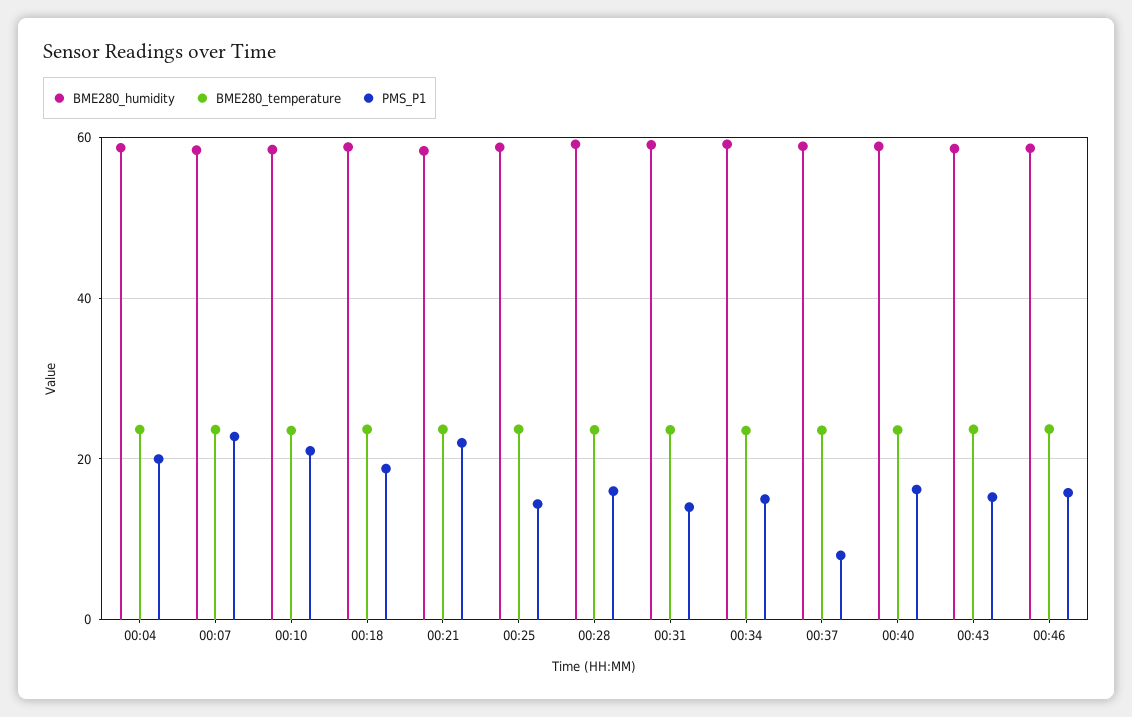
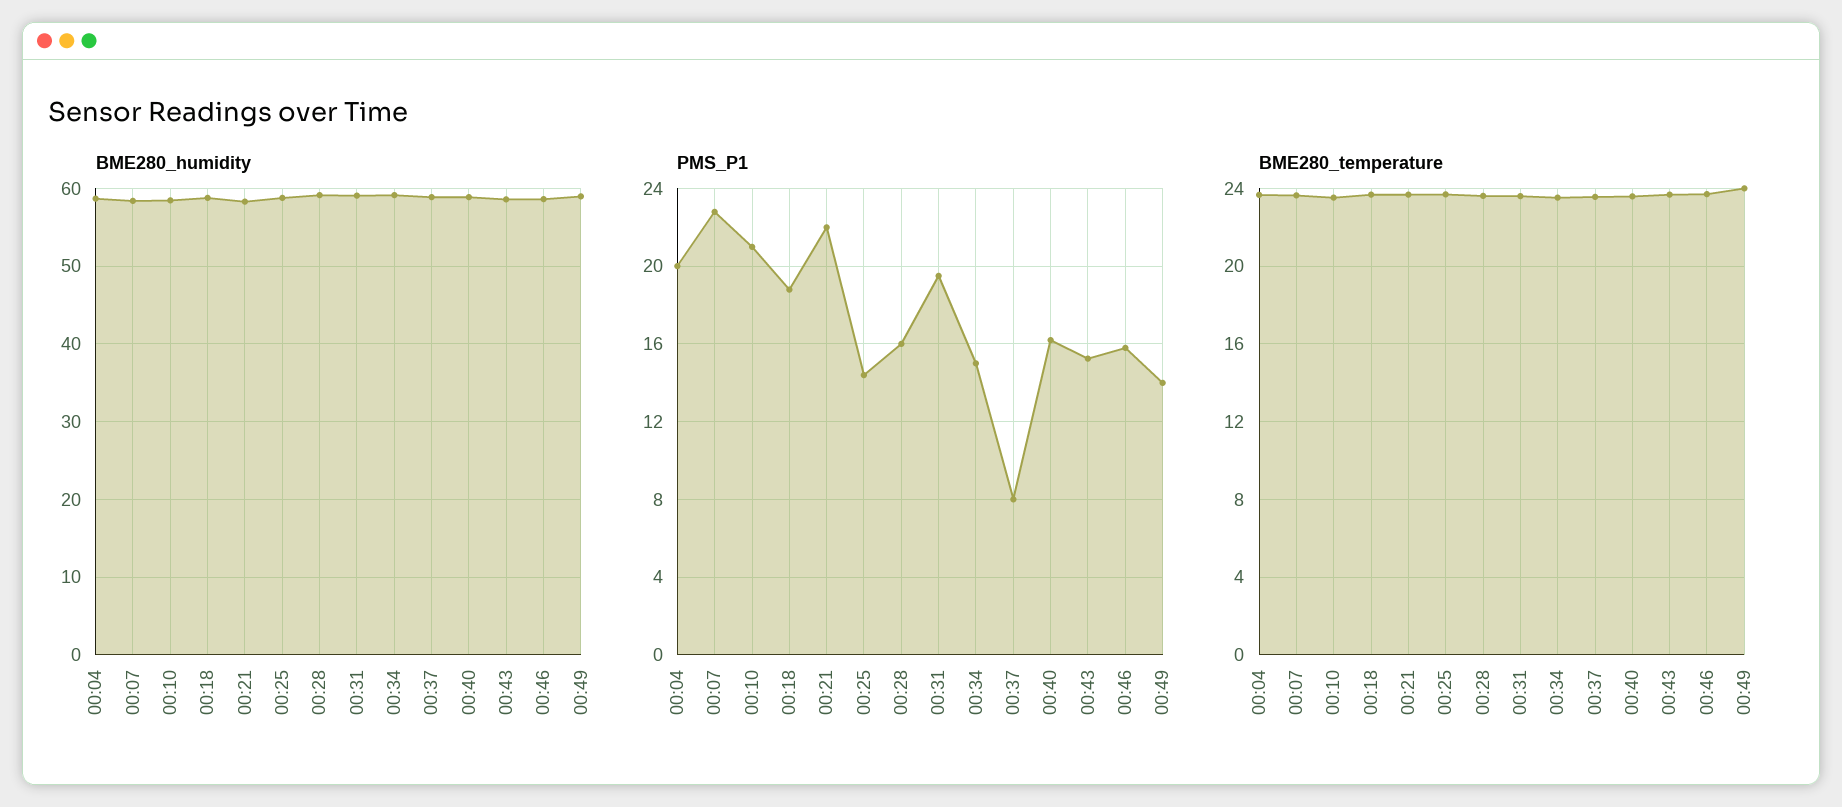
PMS_P1, 00:31: 14 -> 19.5
BME280_humidity, 00:49: none -> 59
PMS_P1, 00:49: none -> 14
BME280_temperature, 00:49: none -> 24

